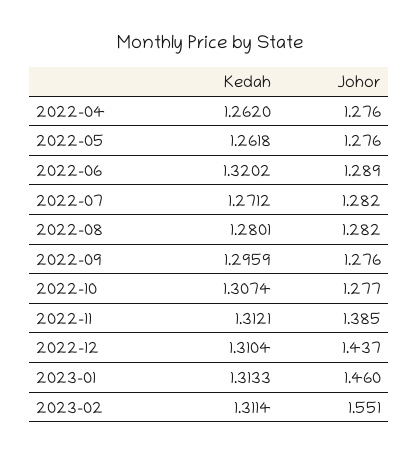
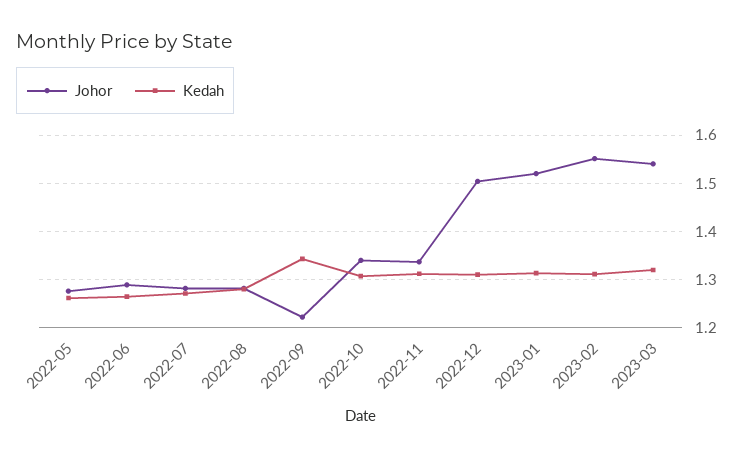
Kedah, 2022-04: 1.262 -> none
Johor, 2022-04: 1.276 -> none
Kedah, 2022-06: 1.3202 -> 1.26
Kedah, 2022-09: 1.2959 -> 1.34
Johor, 2022-09: 1.276 -> 1.22
Johor, 2022-10: 1.277 -> 1.34
Johor, 2022-11: 1.385 -> 1.34
Johor, 2022-12: 1.437 -> 1.5
Johor, 2023-01: 1.46 -> 1.52
Johor, 2023-03: none -> 1.54
Kedah, 2023-03: none -> 1.32

